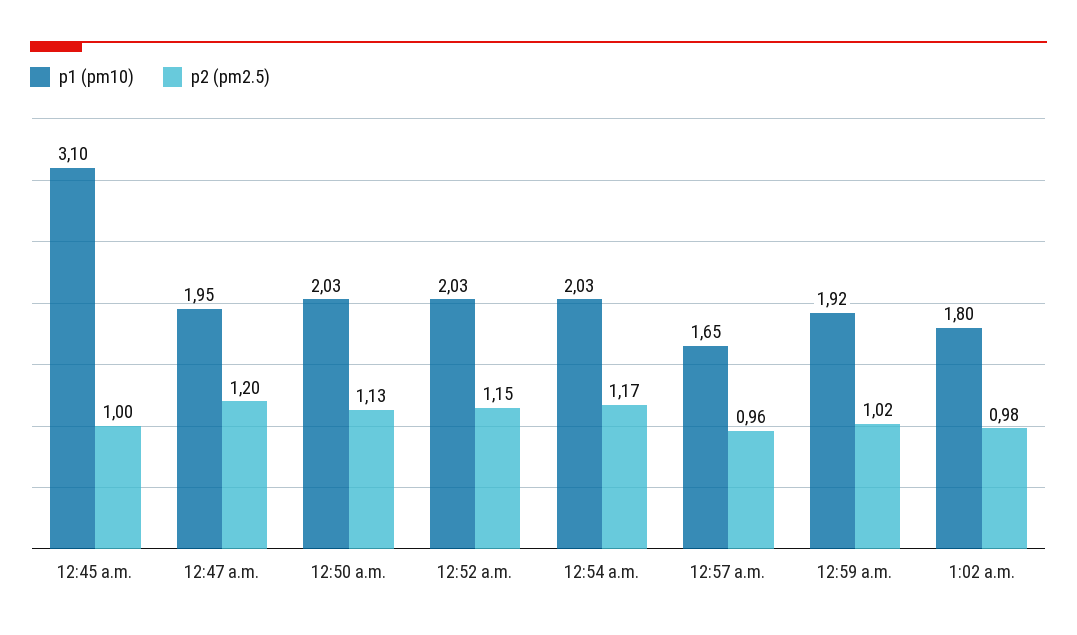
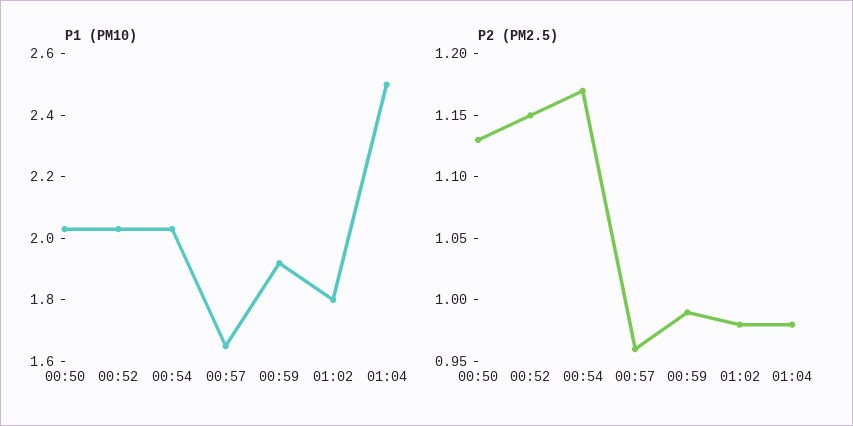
p1 (pm10), 12:45 a.m.: 3.1 -> none
p2 (pm2.5), 12:45 a.m.: 1 -> none
p1 (pm10), 12:47 a.m.: 1.95 -> none
p2 (pm2.5), 12:47 a.m.: 1.2 -> none
p2 (pm2.5), 12:59 a.m.: 1.02 -> 0.99
p1 (pm10), 01:04: none -> 2.5
p2 (pm2.5), 01:04: none -> 0.98

